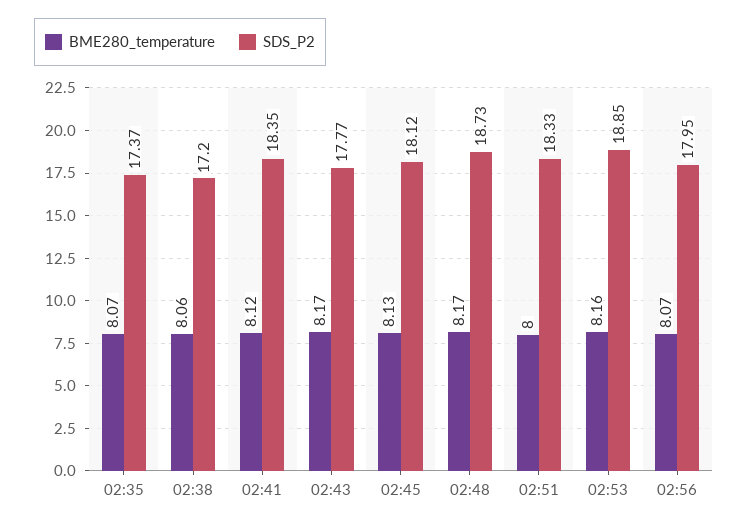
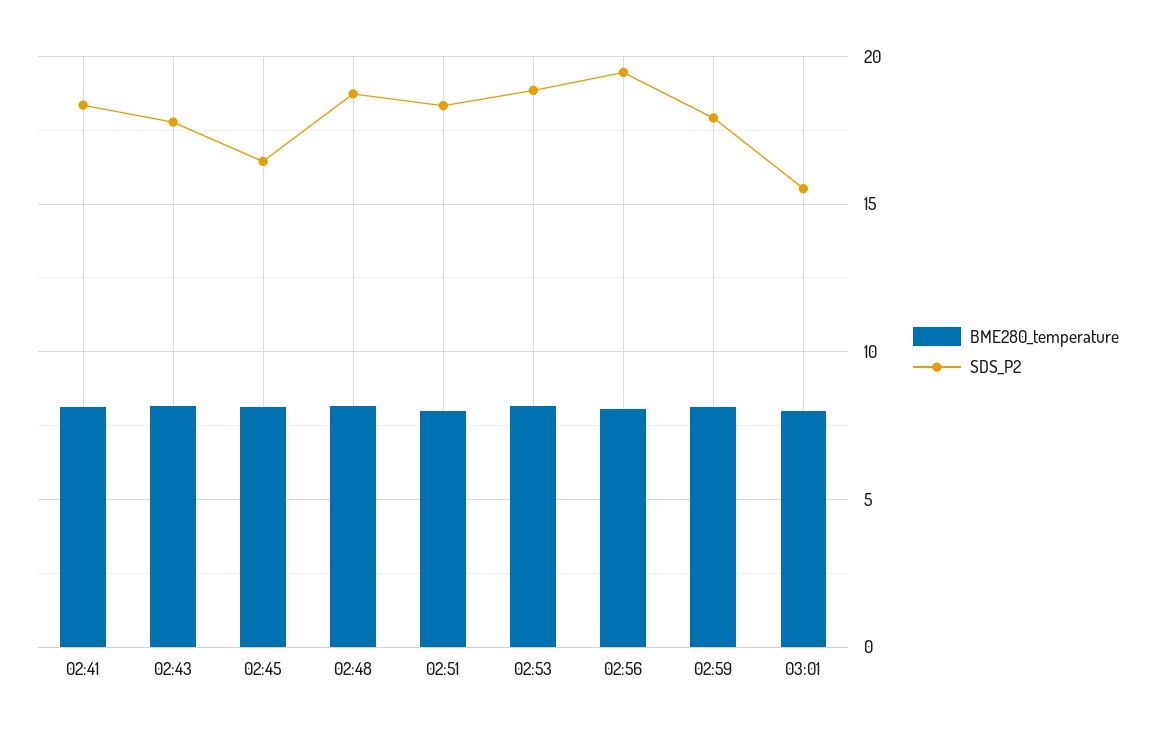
BME280_temperature, 02:35: 8.07 -> none
SDS_P2, 02:35: 17.37 -> none
BME280_temperature, 02:38: 8.06 -> none
SDS_P2, 02:38: 17.2 -> none
SDS_P2, 02:45: 18.12 -> 16.5
SDS_P2, 02:56: 17.95 -> 19.5
BME280_temperature, 02:59: none -> 8
SDS_P2, 02:59: none -> 18
BME280_temperature, 03:01: none -> 8
SDS_P2, 03:01: none -> 15.5

